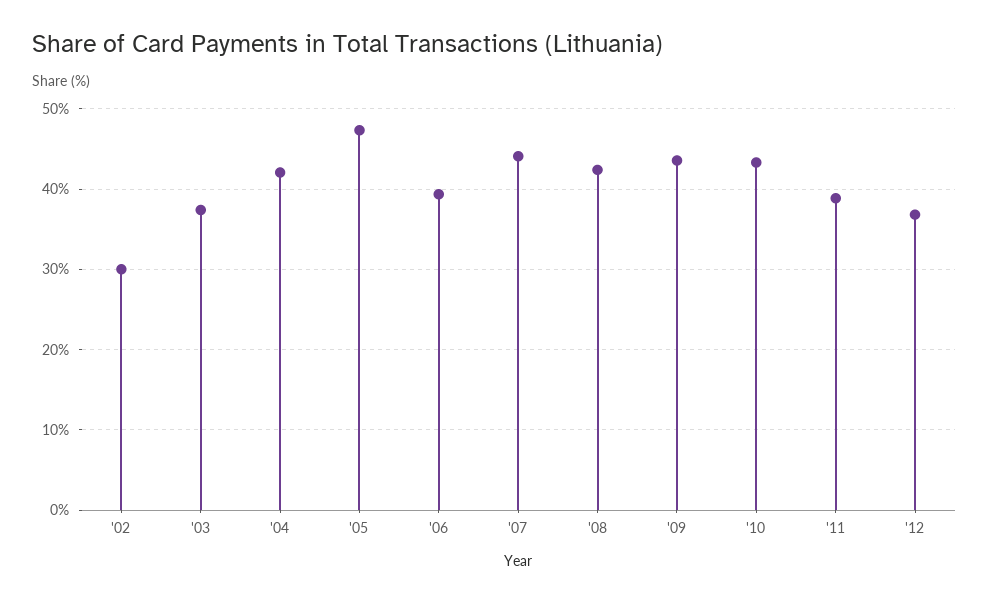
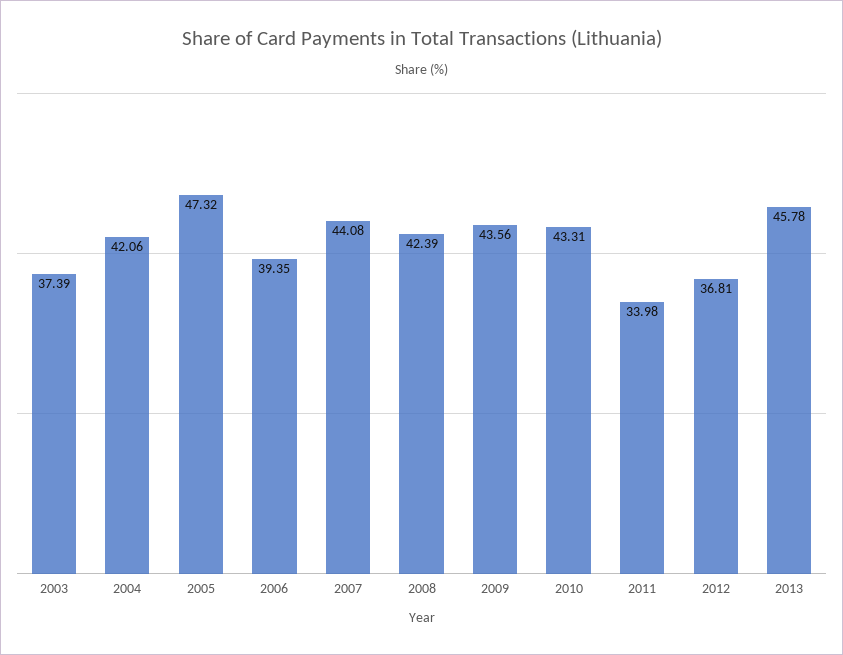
'02: 30 -> none
'11: 39 -> 33.98
2013: none -> 45.78

